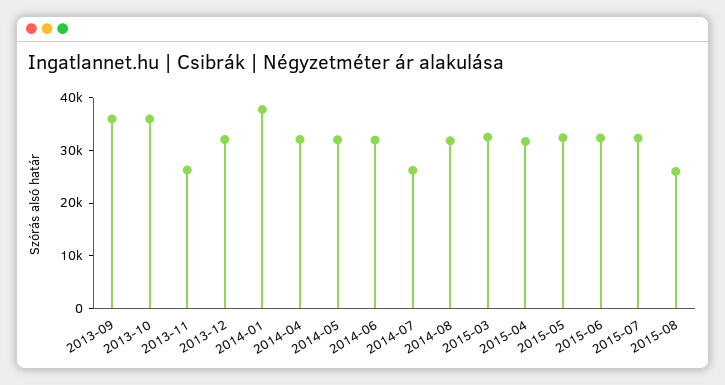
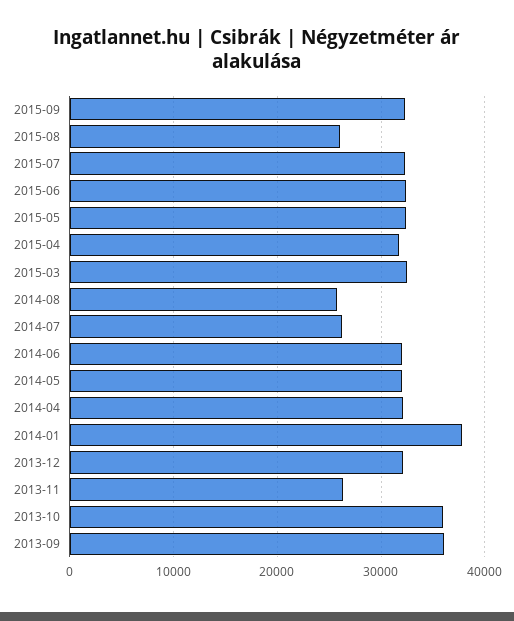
2014-08: 32000 -> 26000
2015-09: none -> 32000

